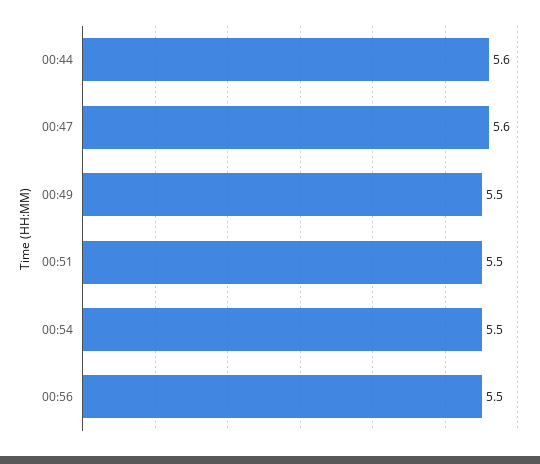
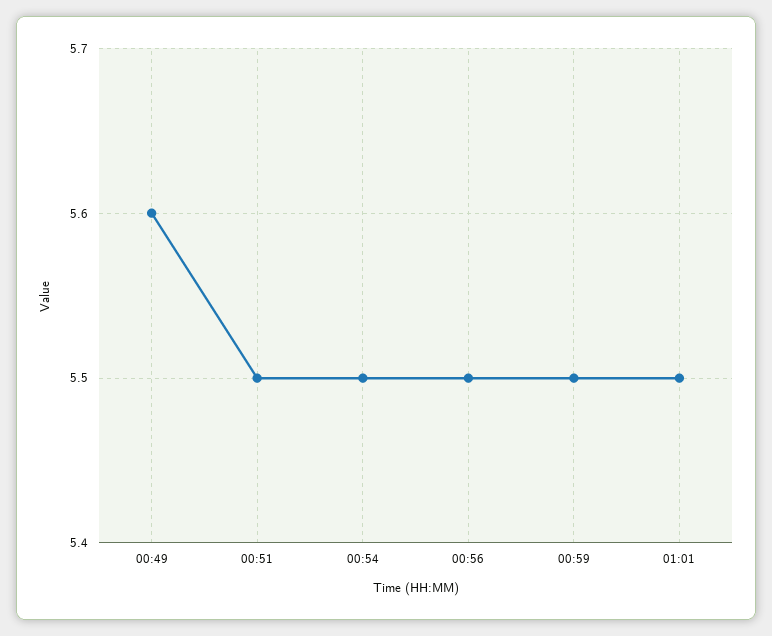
00:44: 5.6 -> none
00:47: 5.6 -> none
00:49: 5.5 -> 5.6
00:59: none -> 5.5
01:01: none -> 5.5

